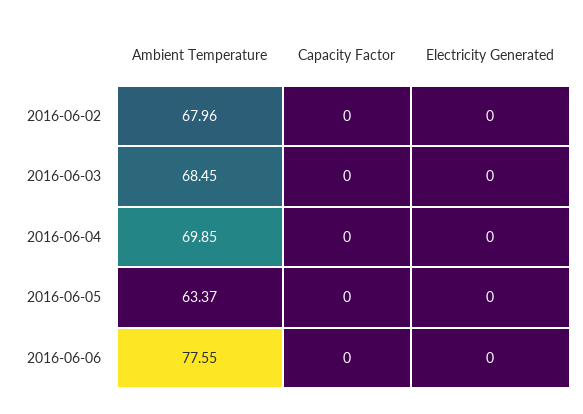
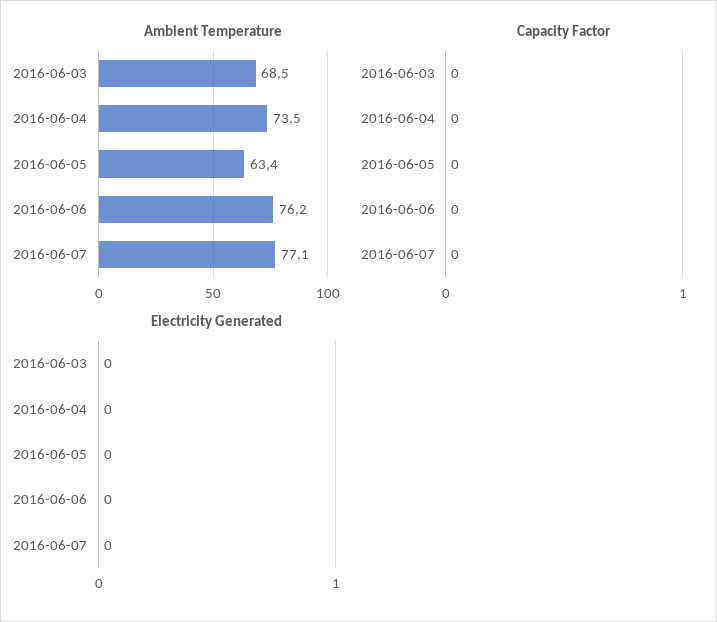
Ambient Temperature, 2016-06-02: 67.96 -> none
Capacity Factor, 2016-06-02: 0 -> none
Electricity Generated, 2016-06-02: 0 -> none
Ambient Temperature, 2016-06-04: 69.85 -> 73.5
Ambient Temperature, 2016-06-06: 77.55 -> 76.2
Ambient Temperature, 2016-06-07: none -> 77.1
Capacity Factor, 2016-06-07: none -> 0
Electricity Generated, 2016-06-07: none -> 0

